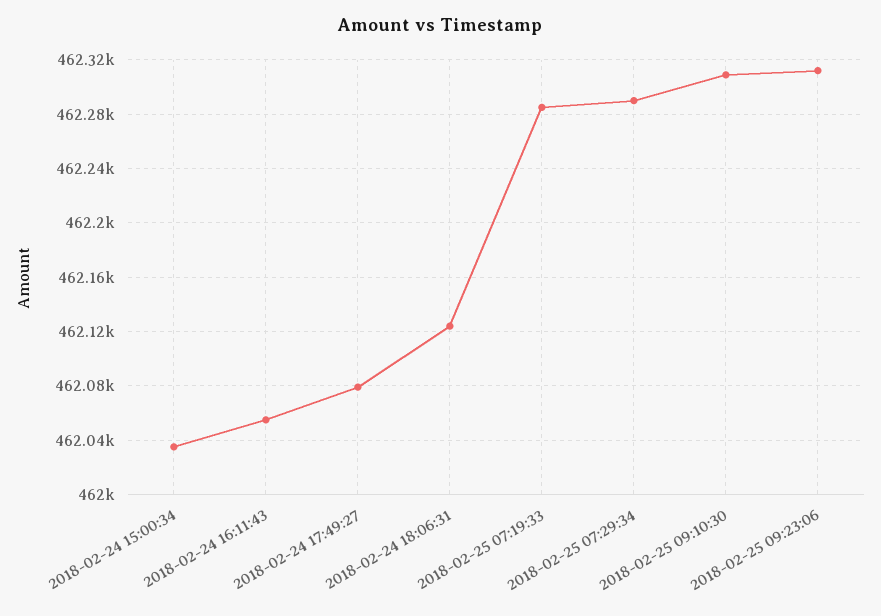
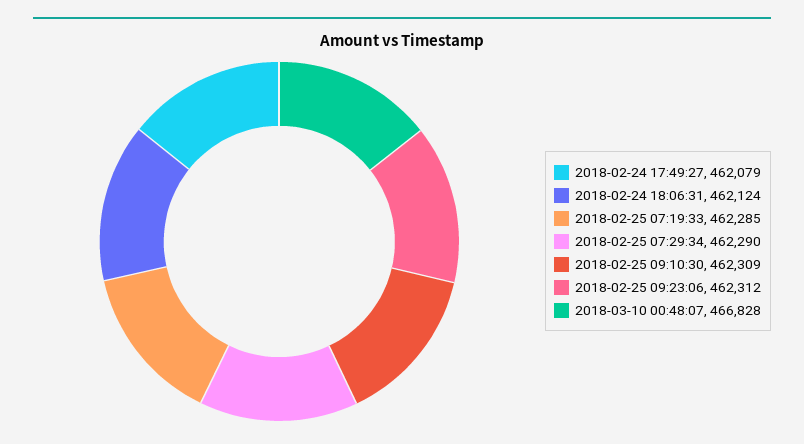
2018-02-24 15:00:34: 462035 -> none
2018-02-24 16:11:43: 462055 -> none
2018-03-10 00:48:07: none -> 466828

